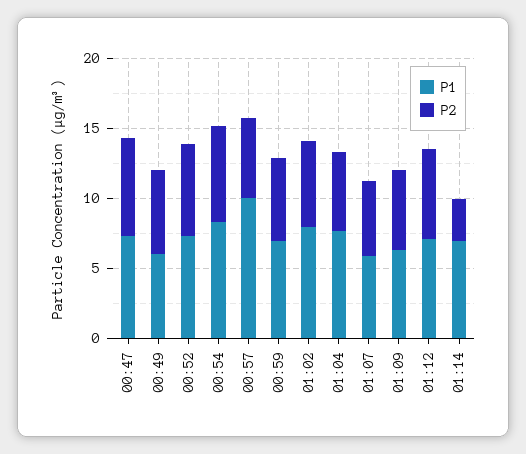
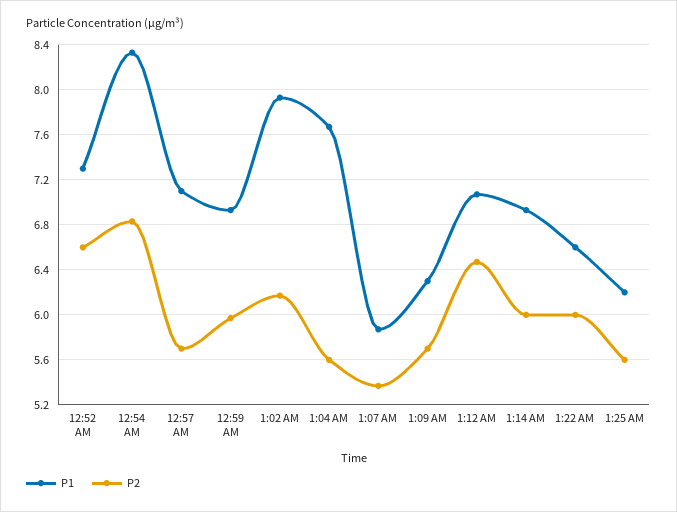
P1, 00:47: 7 -> none
P2, 00:47: 7 -> none
P1, 00:49: 6 -> none
P2, 00:49: 6 -> none
P1, 00:57: 10 -> 7.1
P2, 01:14: 3 -> 6
P1, 1:22 AM: none -> 6.6
P2, 1:22 AM: none -> 6
P1, 1:25 AM: none -> 6.2
P2, 1:25 AM: none -> 5.6

